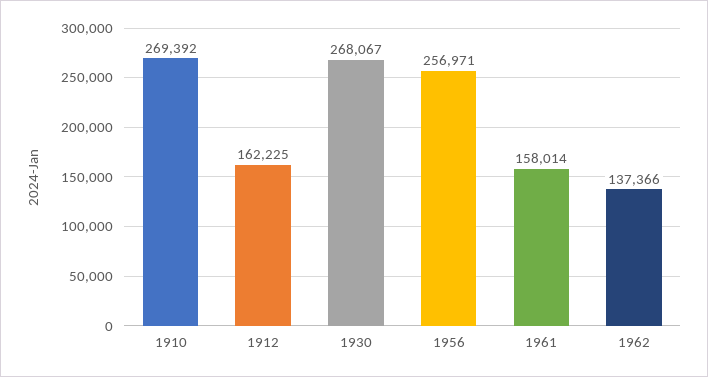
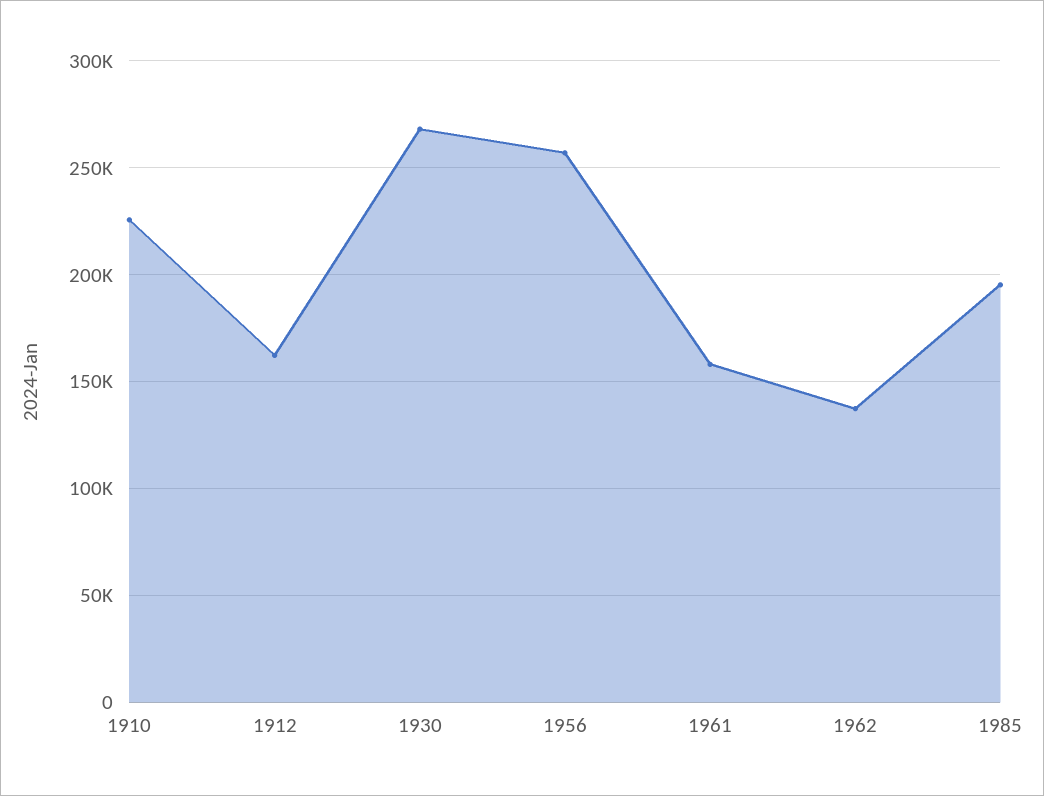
1910: 269392 -> 225000
1985: none -> 195000

